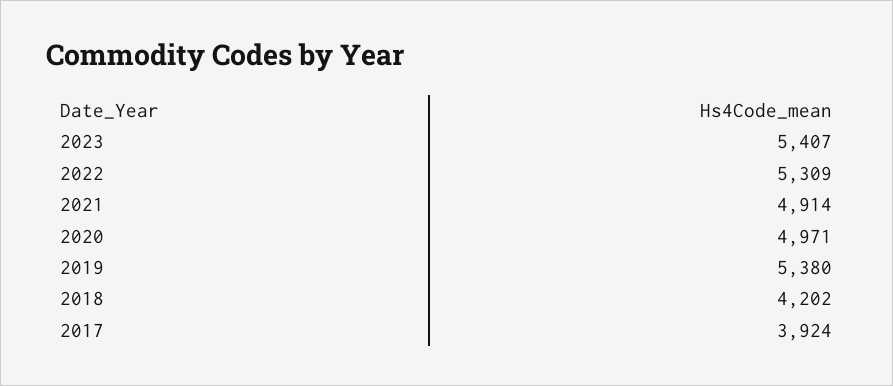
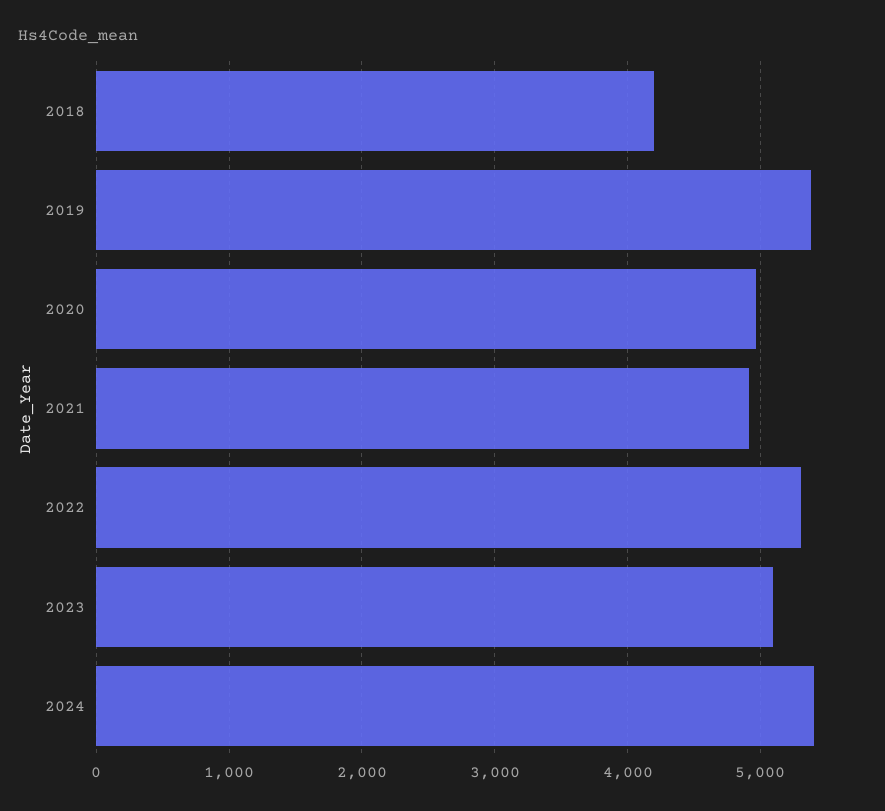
2023: 5407 -> 5100
2017: 3924 -> none
2024: none -> 5400

